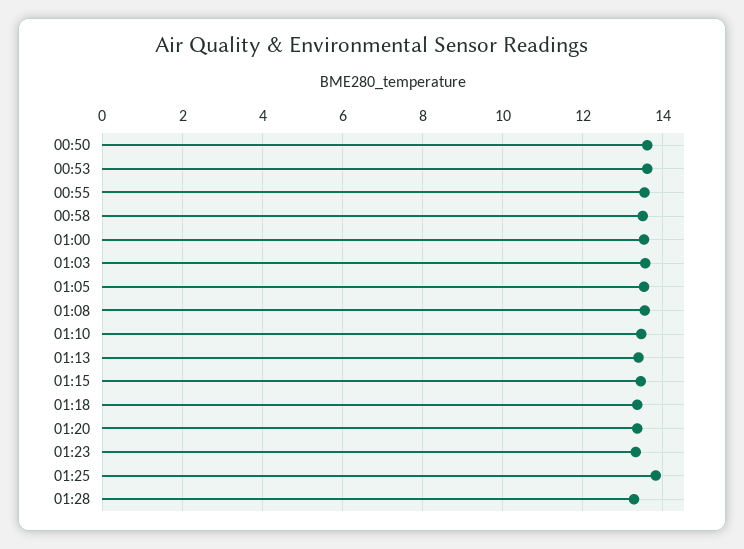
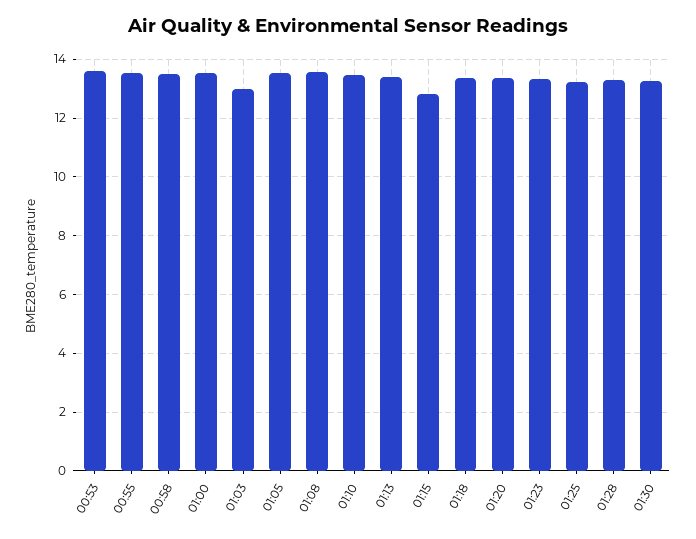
00:50: 13.6 -> none
01:03: 13.6 -> 13
01:15: 13.4 -> 12.75
01:25: 13.8 -> 13.25
01:30: none -> 13.25

